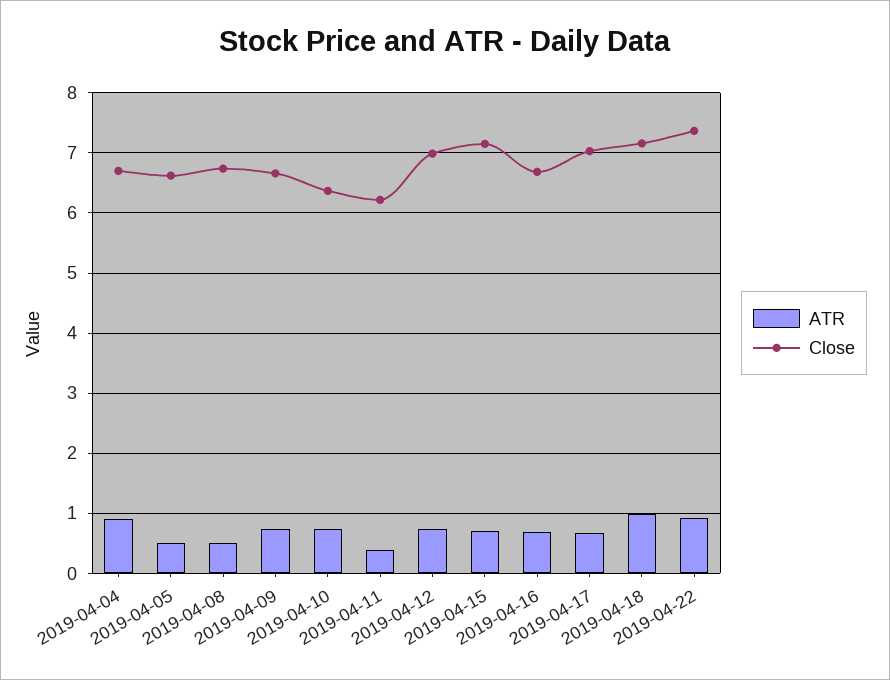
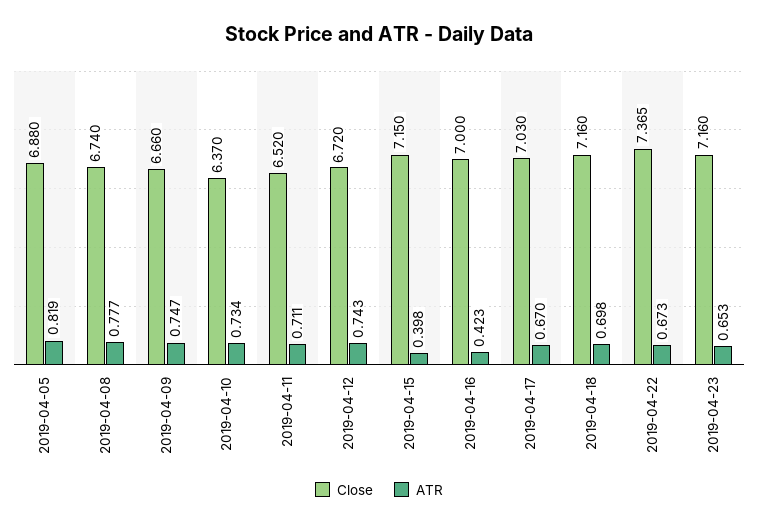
ATR, 2019-04-04: 0.9 -> none
Close, 2019-04-04: 6.7 -> none
ATR, 2019-04-05: 0.5 -> 0.819
Close, 2019-04-05: 6.6 -> 6.88
ATR, 2019-04-08: 0.5 -> 0.777
ATR, 2019-04-11: 0.4 -> 0.711
Close, 2019-04-11: 6.2 -> 6.52
Close, 2019-04-12: 7 -> 6.72
ATR, 2019-04-15: 0.7 -> 0.398
ATR, 2019-04-16: 0.7 -> 0.423
Close, 2019-04-16: 6.7 -> 7
ATR, 2019-04-18: 1 -> 0.698
ATR, 2019-04-22: 0.9 -> 0.673
Close, 2019-04-23: none -> 7.16
ATR, 2019-04-23: none -> 0.653

